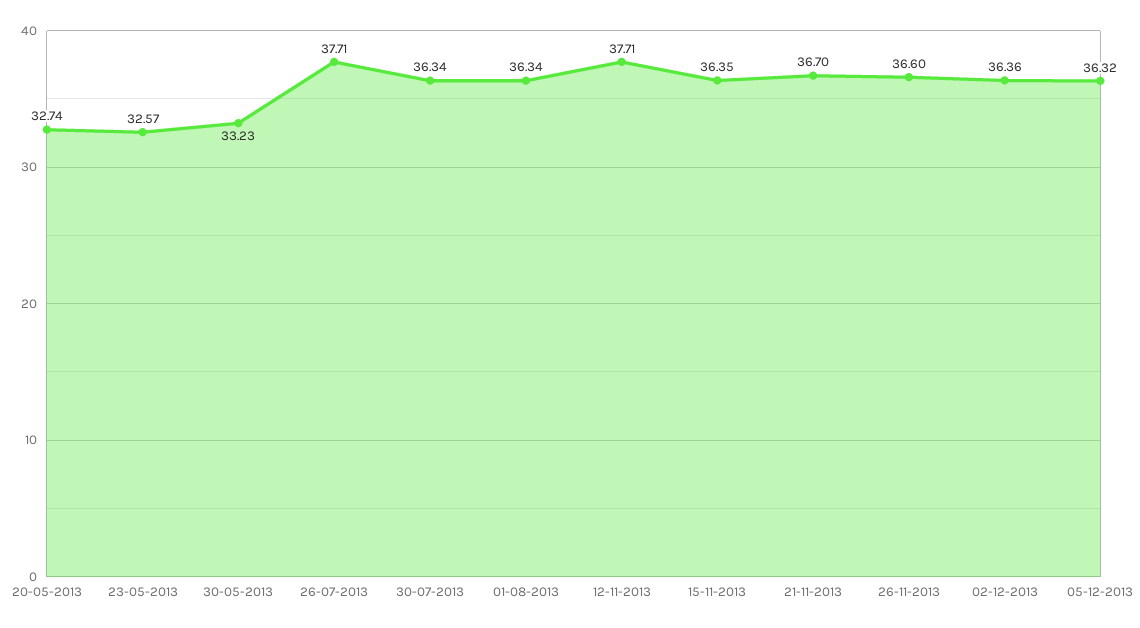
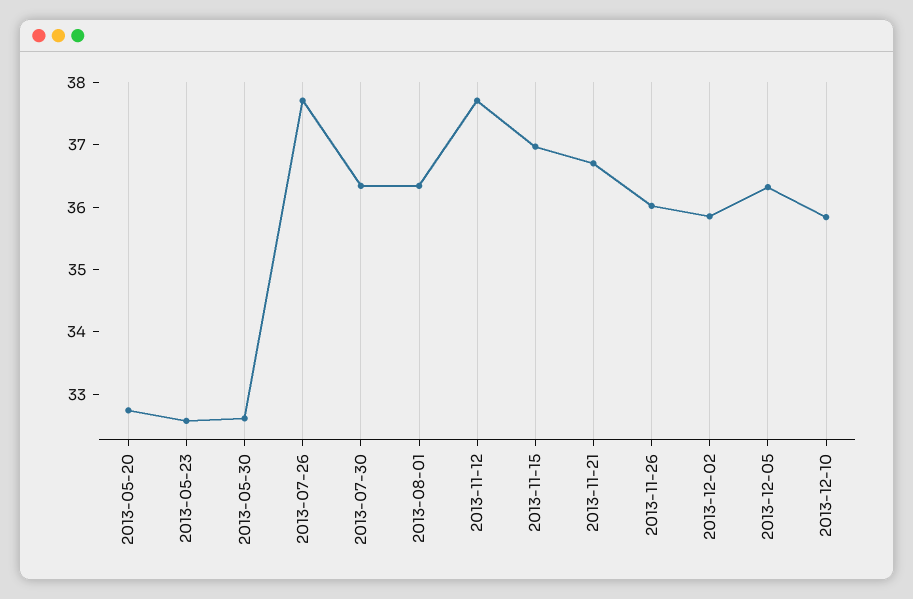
30-05-2013: 33.23 -> 32.6
15-11-2013: 36.35 -> 37
26-11-2013: 36.6 -> 36
02-12-2013: 36.36 -> 35.8
2013-12-10: none -> 35.8

